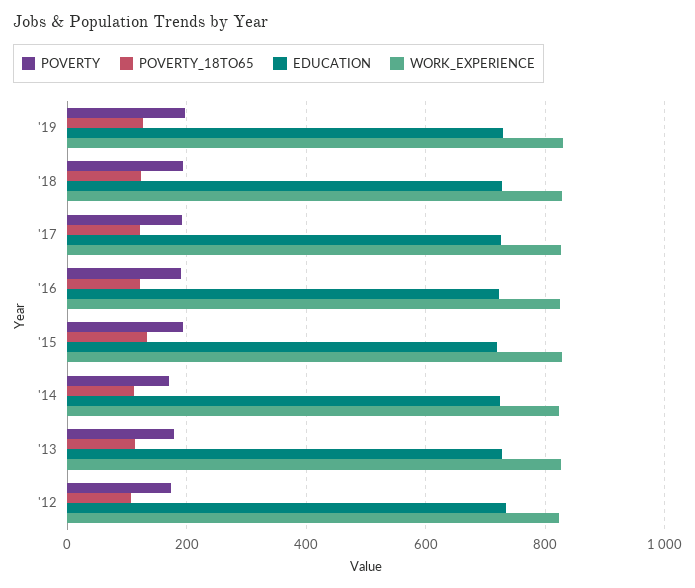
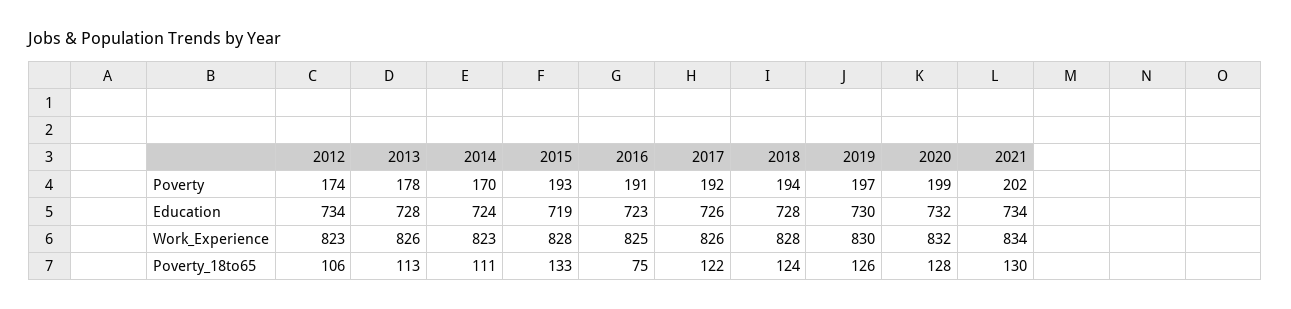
POVERTY_18TO65, '16: 120 -> 75
POVERTY, 2020: none -> 199
POVERTY, 2021: none -> 202
EDUCATION, 2020: none -> 732
EDUCATION, 2021: none -> 734
WORK_EXPERIENCE, 2020: none -> 832
WORK_EXPERIENCE, 2021: none -> 834
POVERTY_18TO65, 2020: none -> 128
POVERTY_18TO65, 2021: none -> 130

